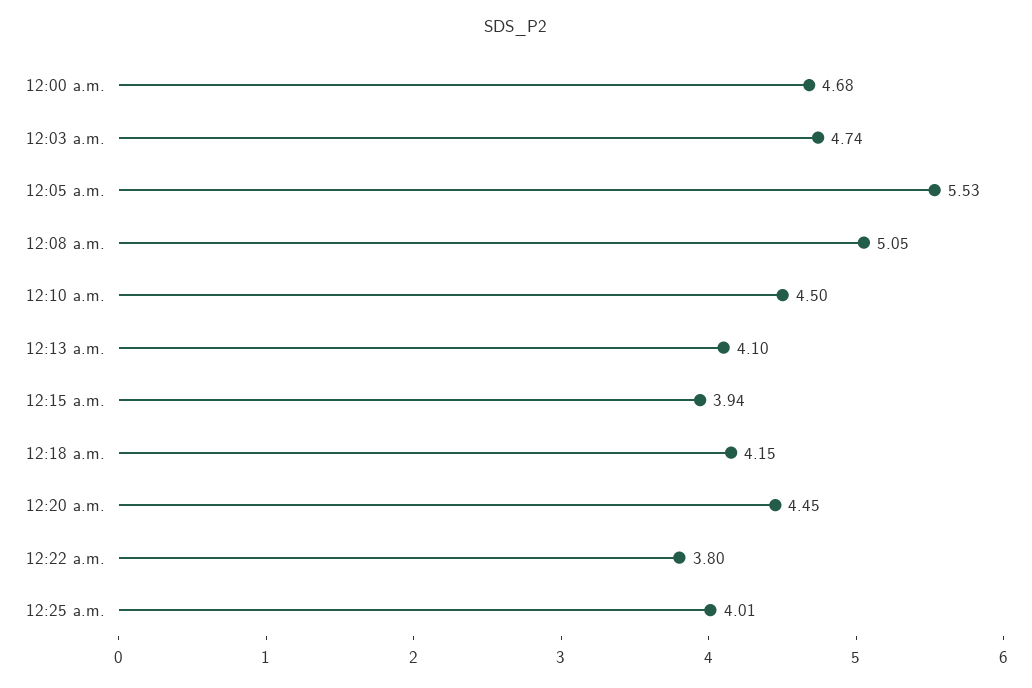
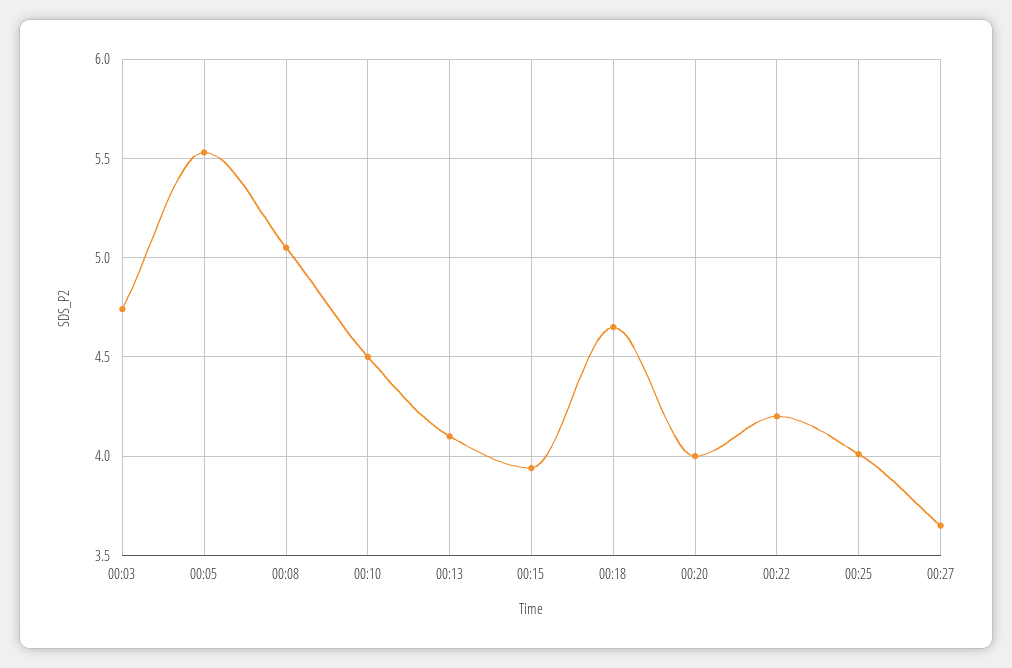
12:00 a.m.: 4.68 -> none
12:18 a.m.: 4.15 -> 4.65
12:20 a.m.: 4.45 -> 4
12:22 a.m.: 3.8 -> 4.2
00:27: none -> 3.65

